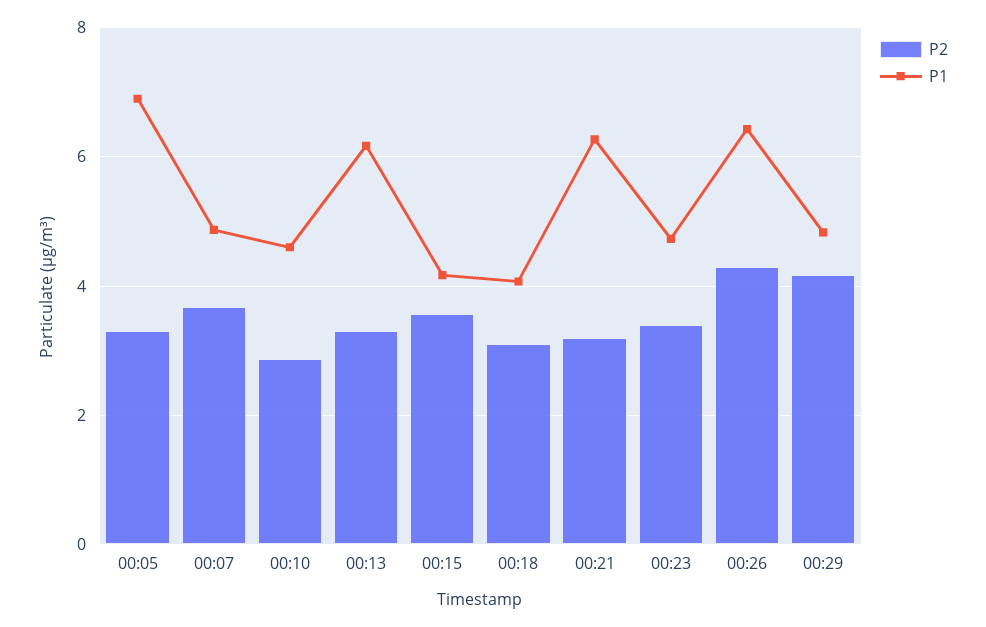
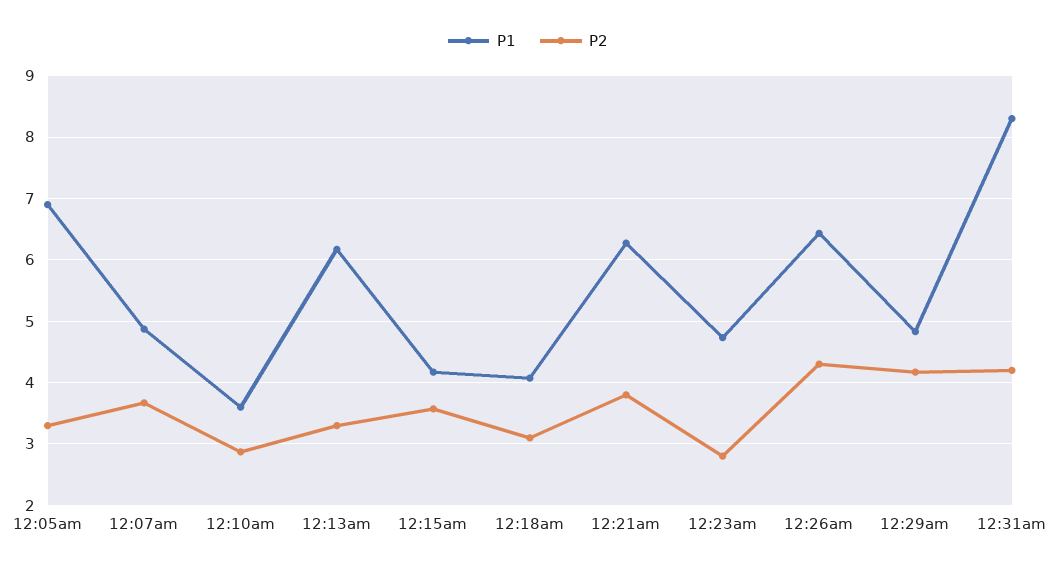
P1, 00:10: 4.6 -> 3.6
P2, 00:21: 3.2 -> 3.8
P2, 00:23: 3.4 -> 2.8
P1, 12:31am: none -> 8.3
P2, 12:31am: none -> 4.2

